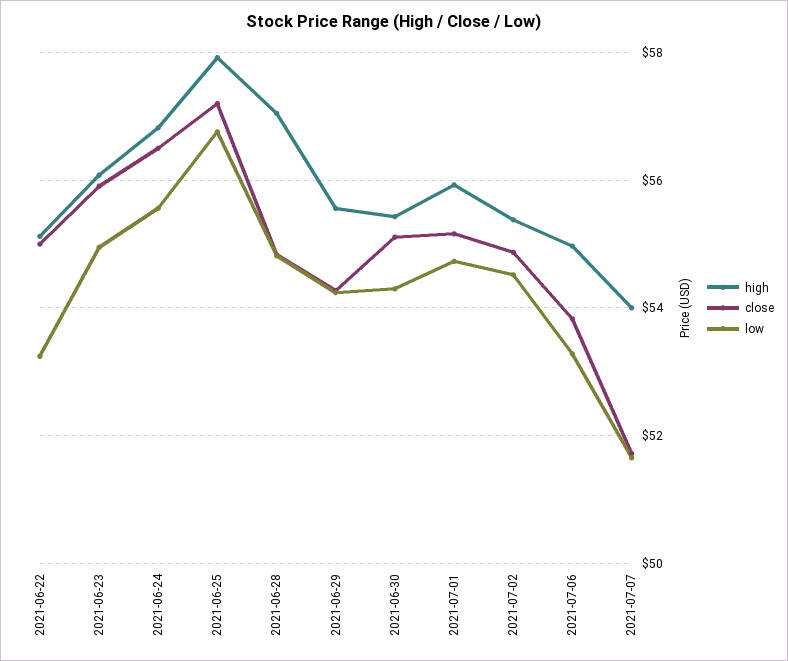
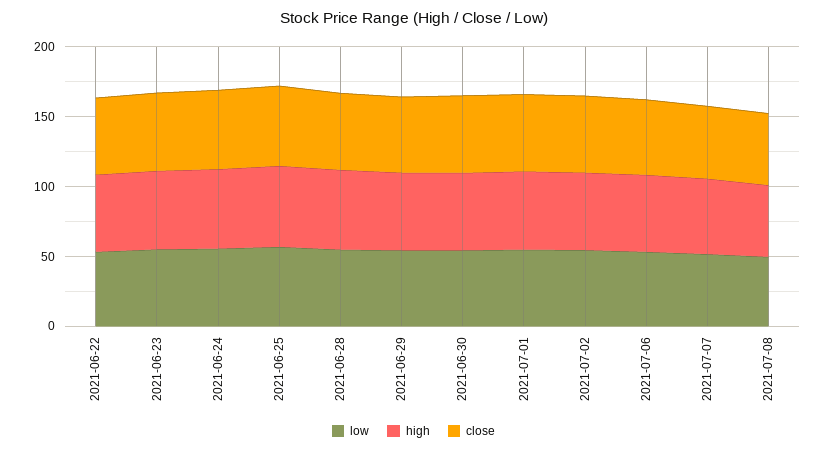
low, 2021-07-08: none -> 50
high, 2021-07-08: none -> 50
close, 2021-07-08: none -> 50

